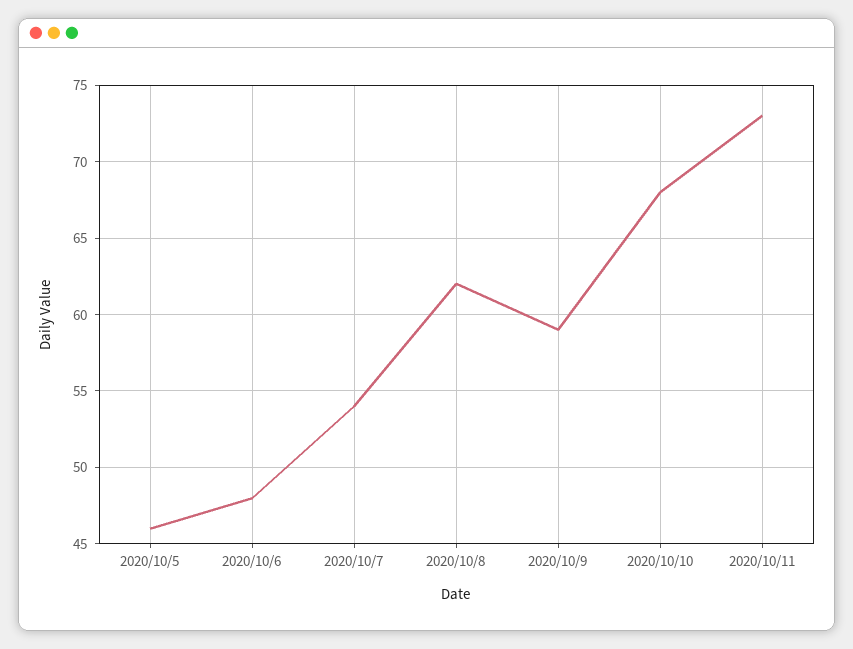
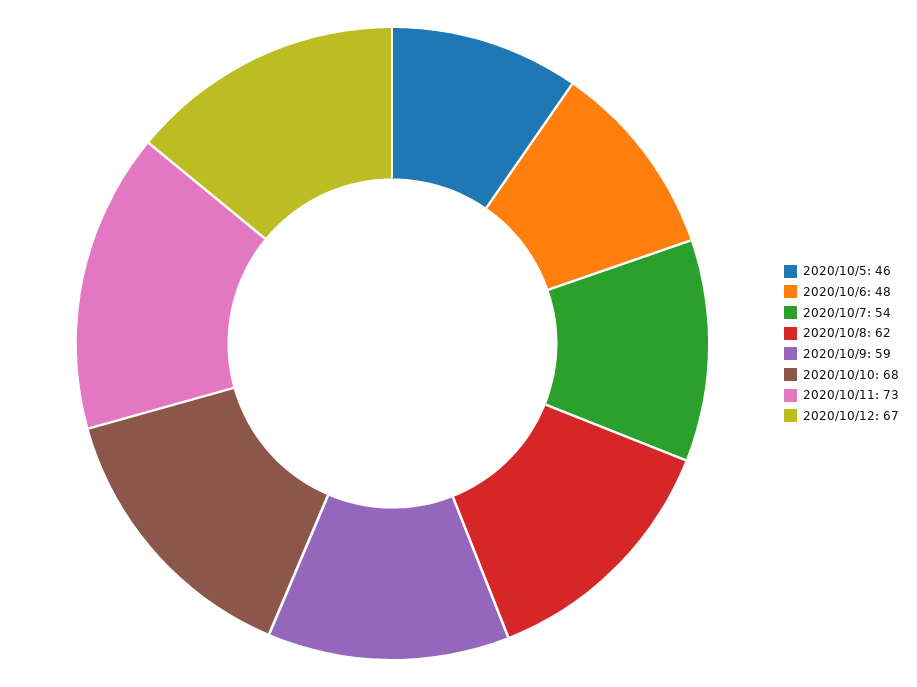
2020/10/12: none -> 67

